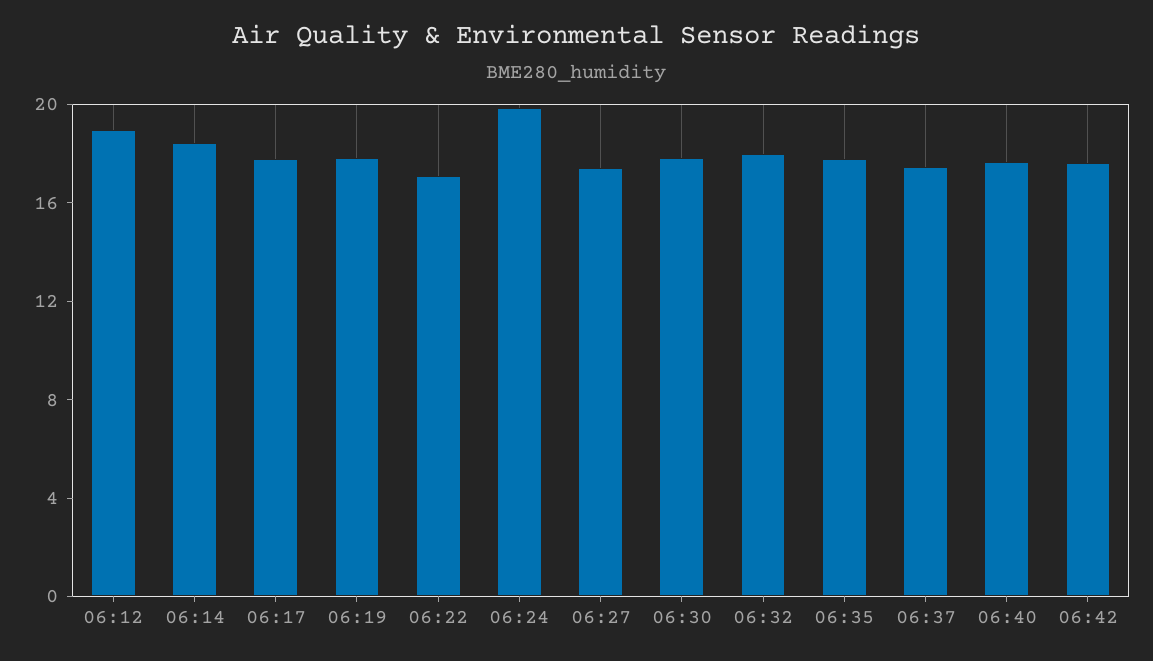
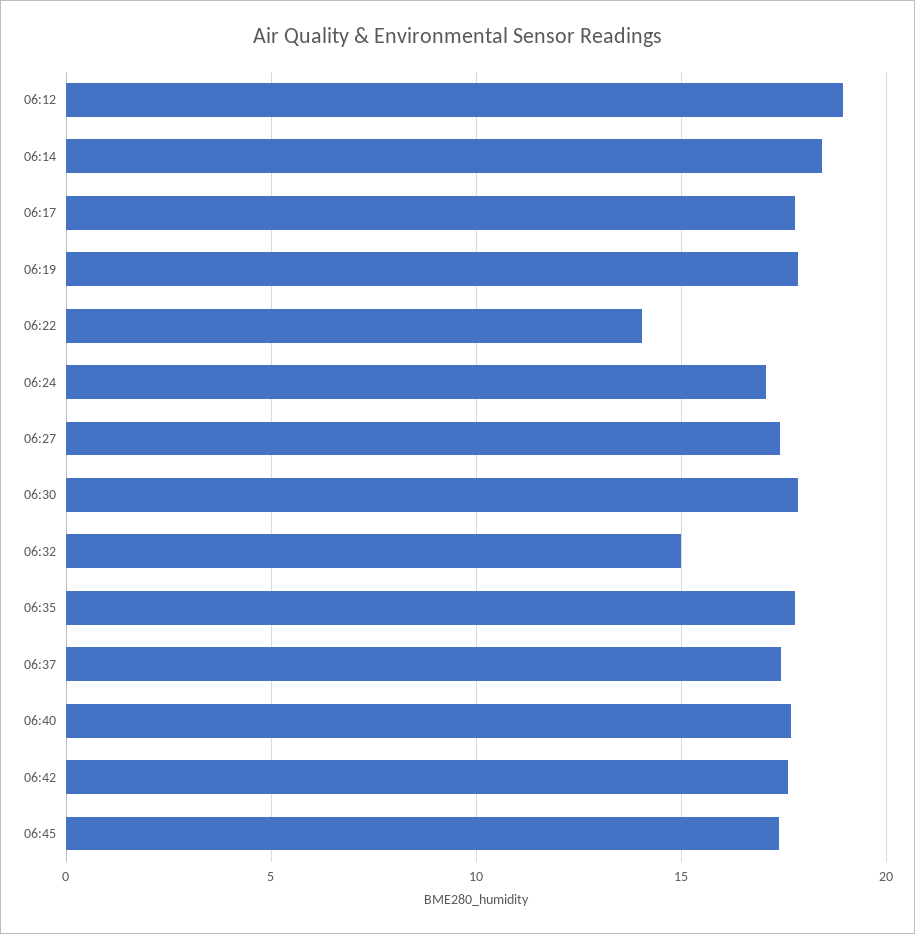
06:22: 17 -> 14
06:24: 20 -> 17
06:32: 18 -> 15
06:45: none -> 17.5

